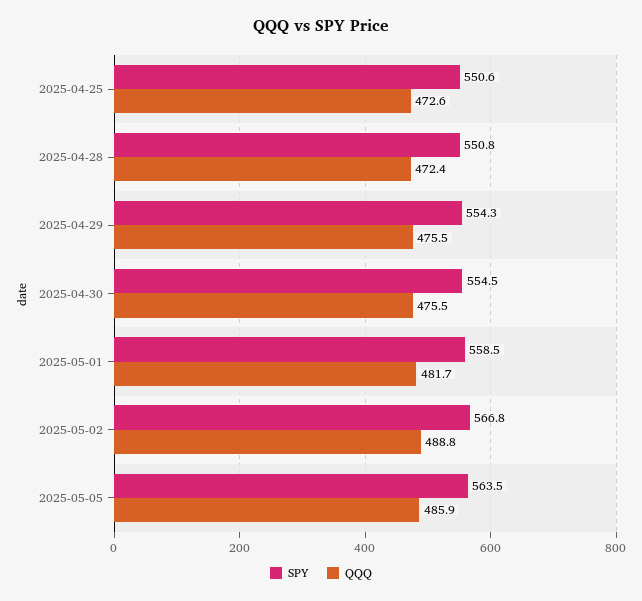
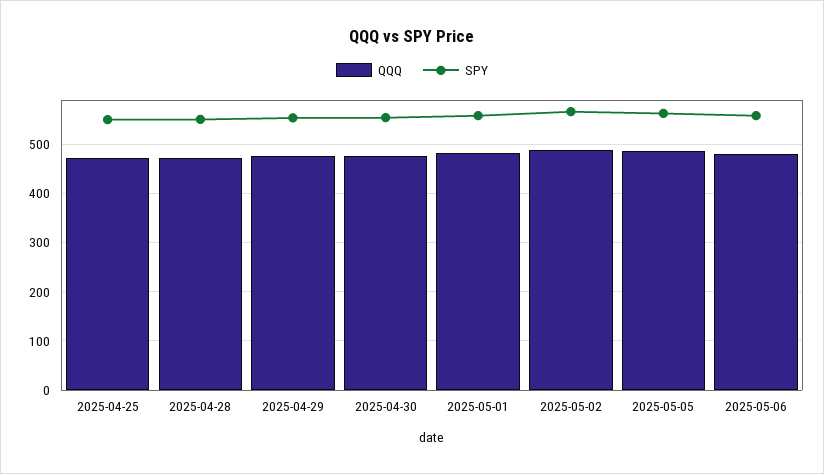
QQQ, 2025-05-06: none -> 480
SPY, 2025-05-06: none -> 560

